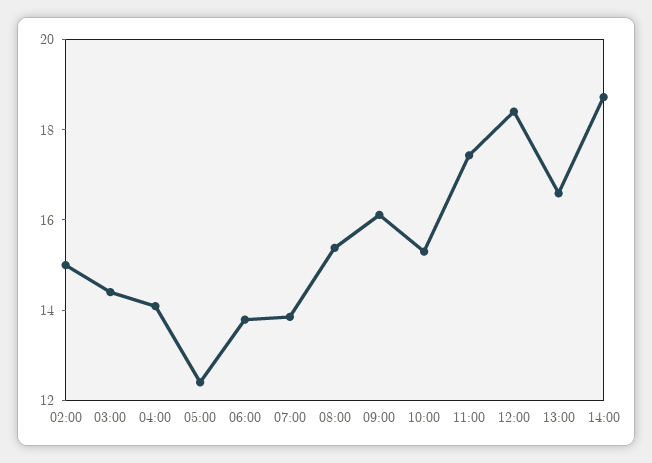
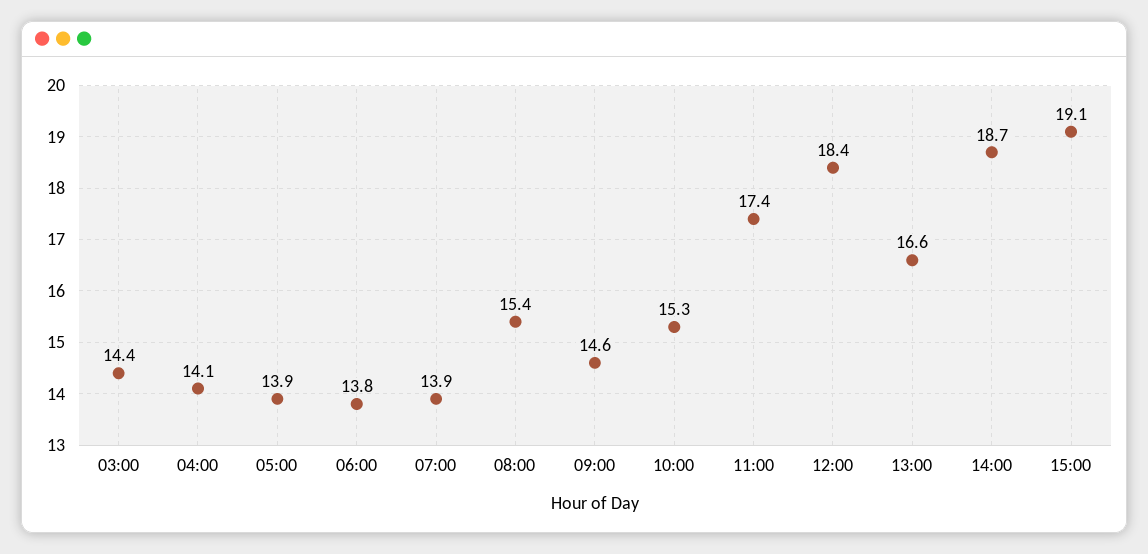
02:00: 15 -> none
05:00: 12.5 -> 13.9
09:00: 16 -> 14.6
15:00: none -> 19.1

